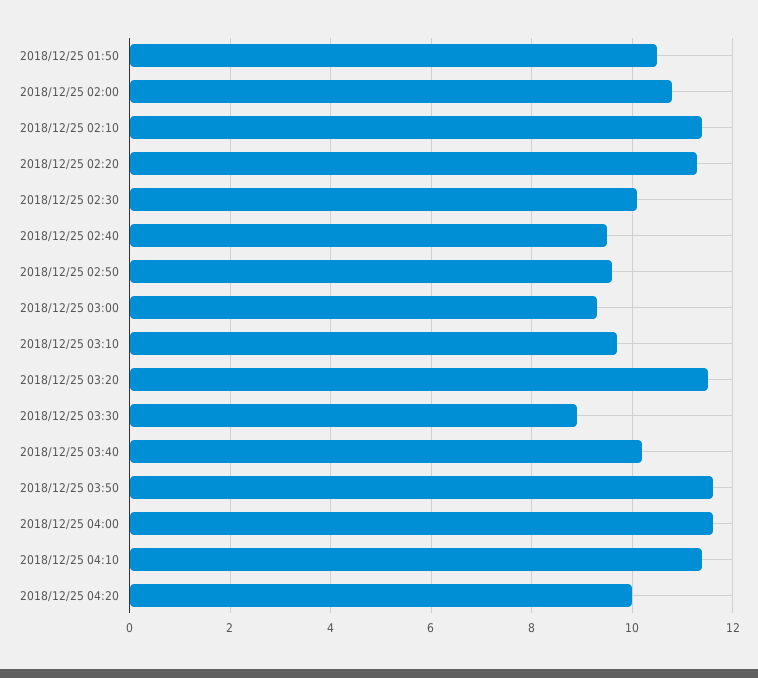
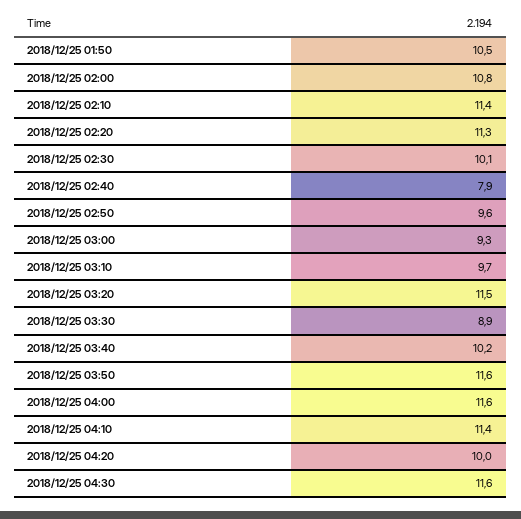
2018/12/25 02:40: 9.5 -> 7.9
2018/12/25 04:30: none -> 11.6

